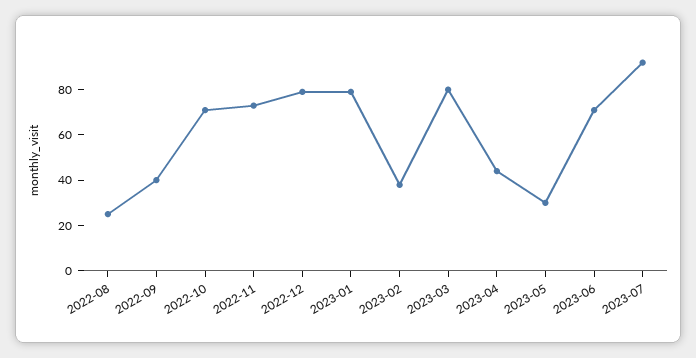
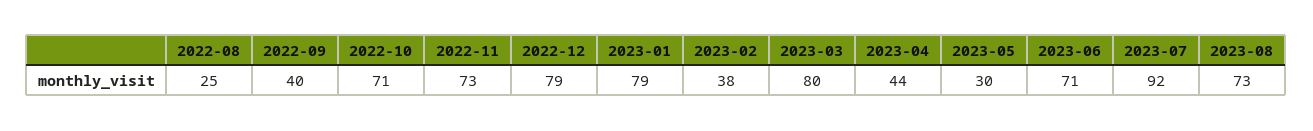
2023-08: none -> 73

